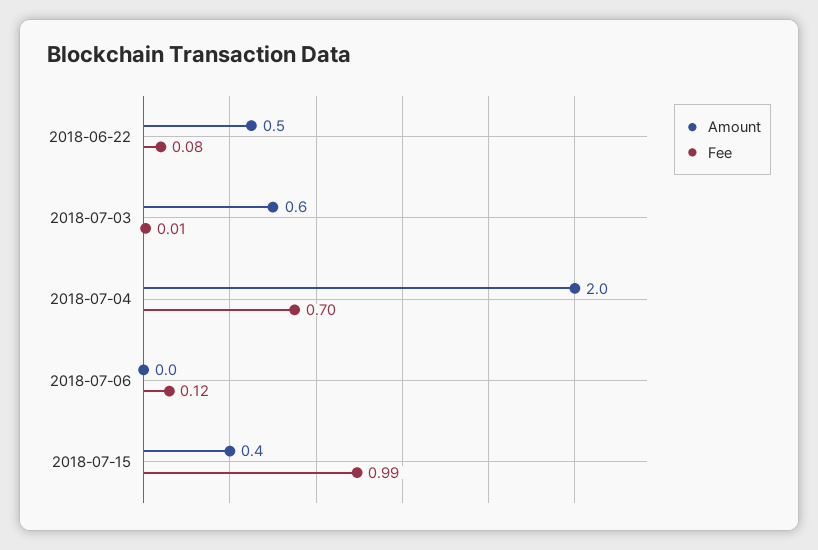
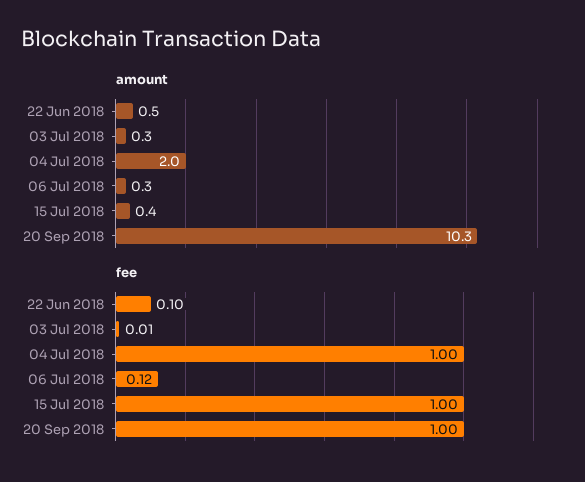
Fee, 2018-06-22: 0.08 -> 0.1
Amount, 2018-07-03: 0.6 -> 0.3
Fee, 2018-07-04: 0.7 -> 1
Amount, 2018-07-06: 0 -> 0.3
Fee, 2018-07-15: 0.99 -> 1
Amount, 20 Sep 2018: none -> 10.3
Fee, 20 Sep 2018: none -> 1

